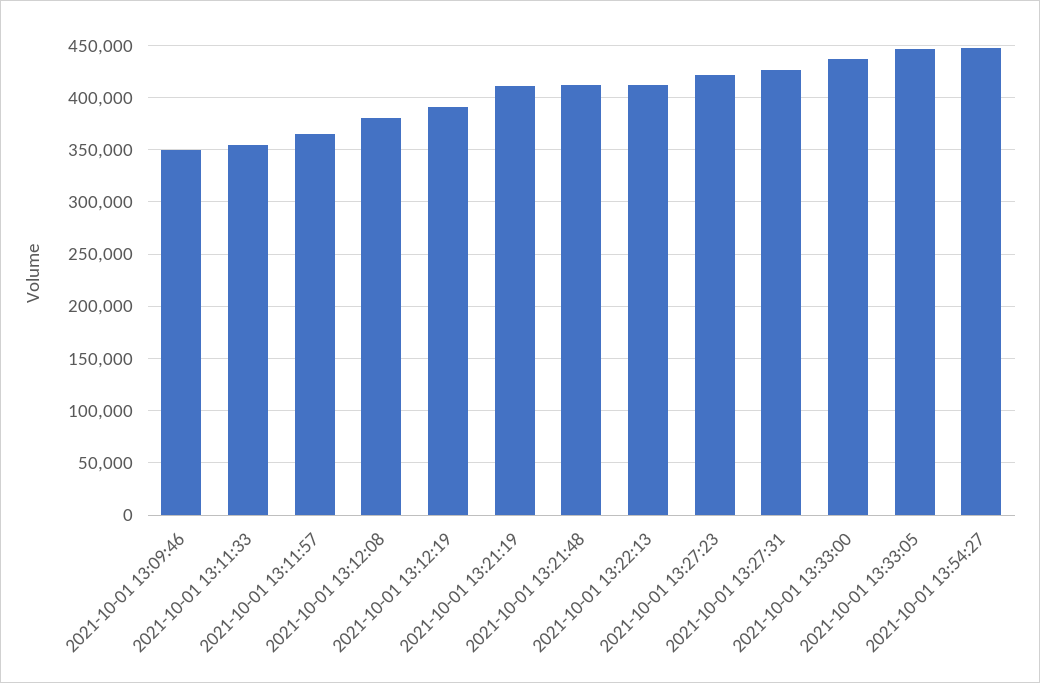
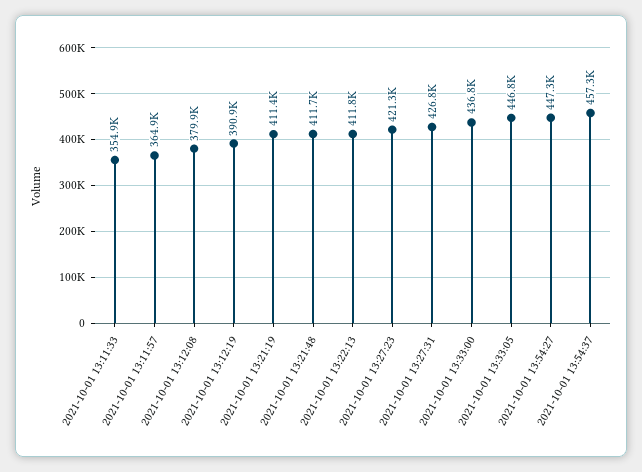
2021-10-01 13:09:46: 350000 -> none
2021-10-01 13:54:37: none -> 457300

